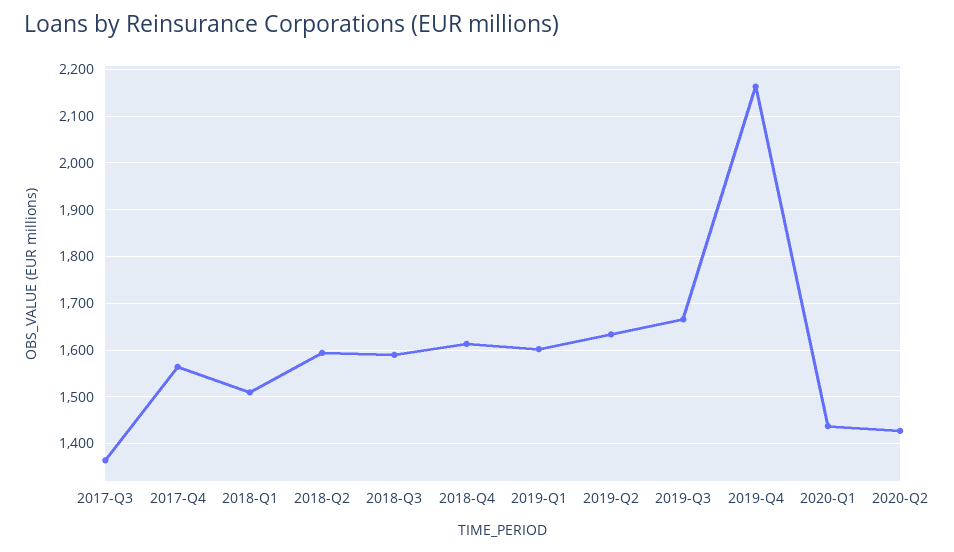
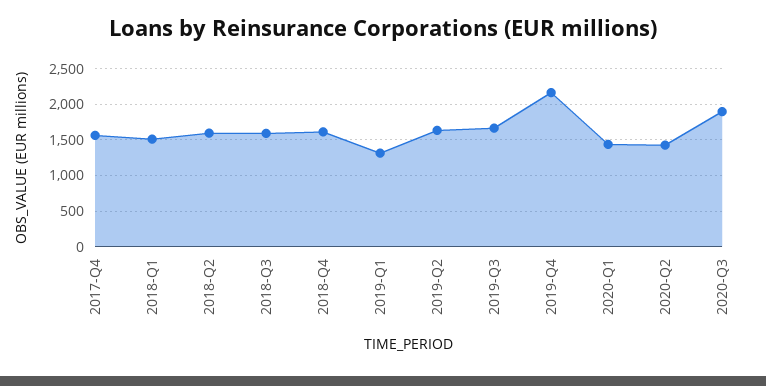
2017-Q3: 1360 -> none
2019-Q1: 1600 -> 1300
2020-Q3: none -> 1900

